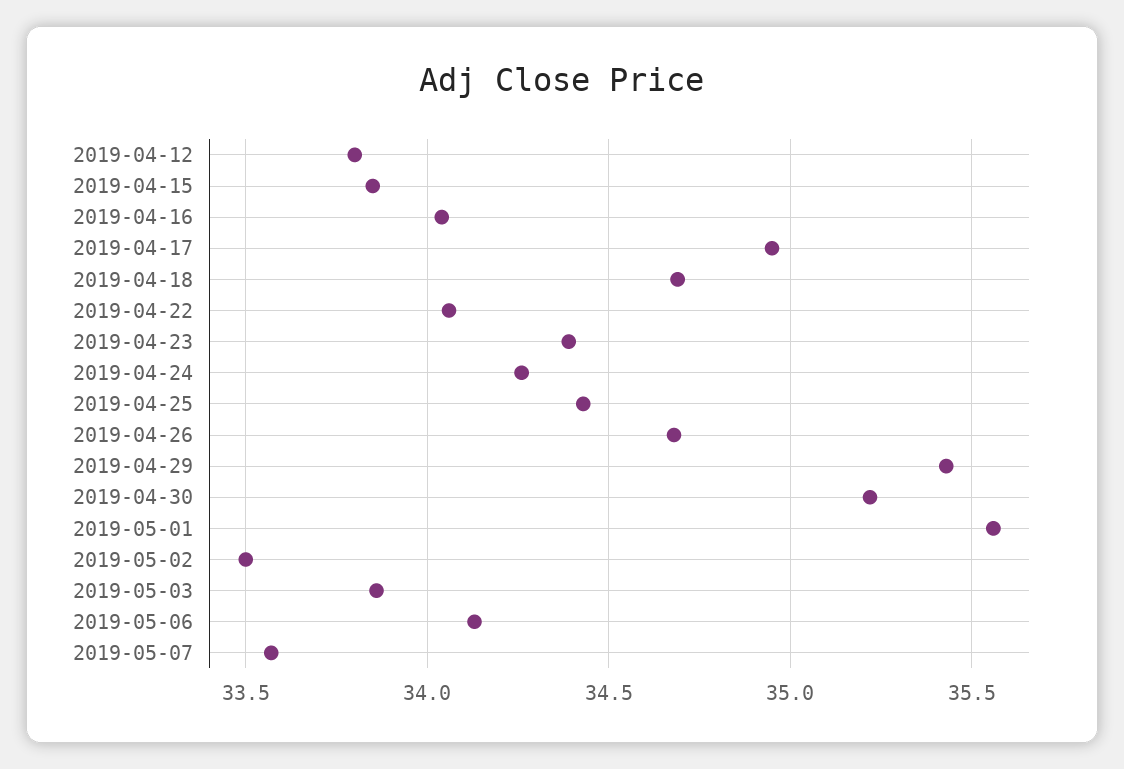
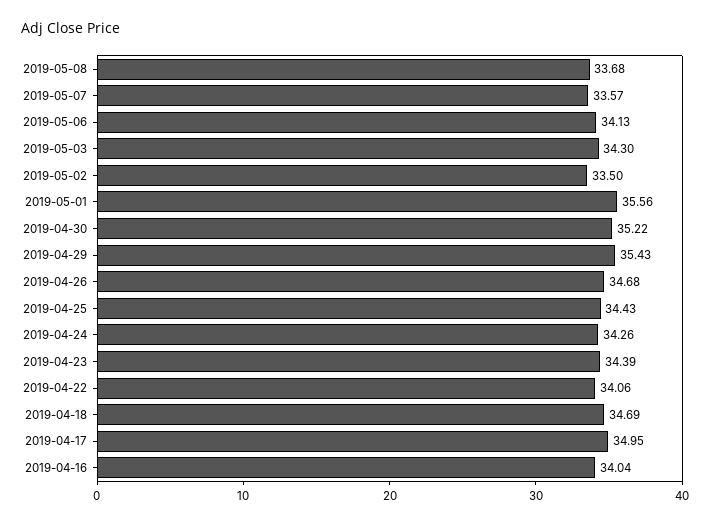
2019-04-12: 33.8 -> none
2019-04-15: 33.85 -> none
2019-05-03: 33.85 -> 34.3
2019-05-08: none -> 33.68

